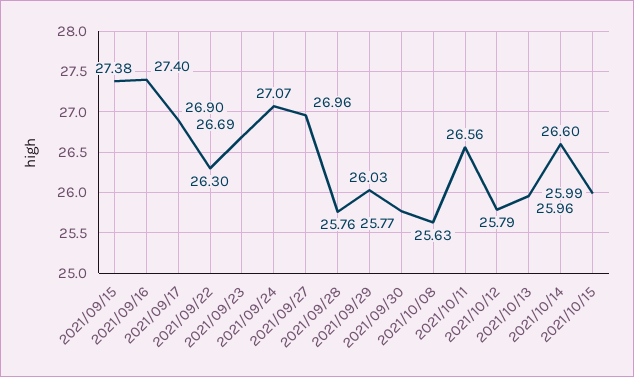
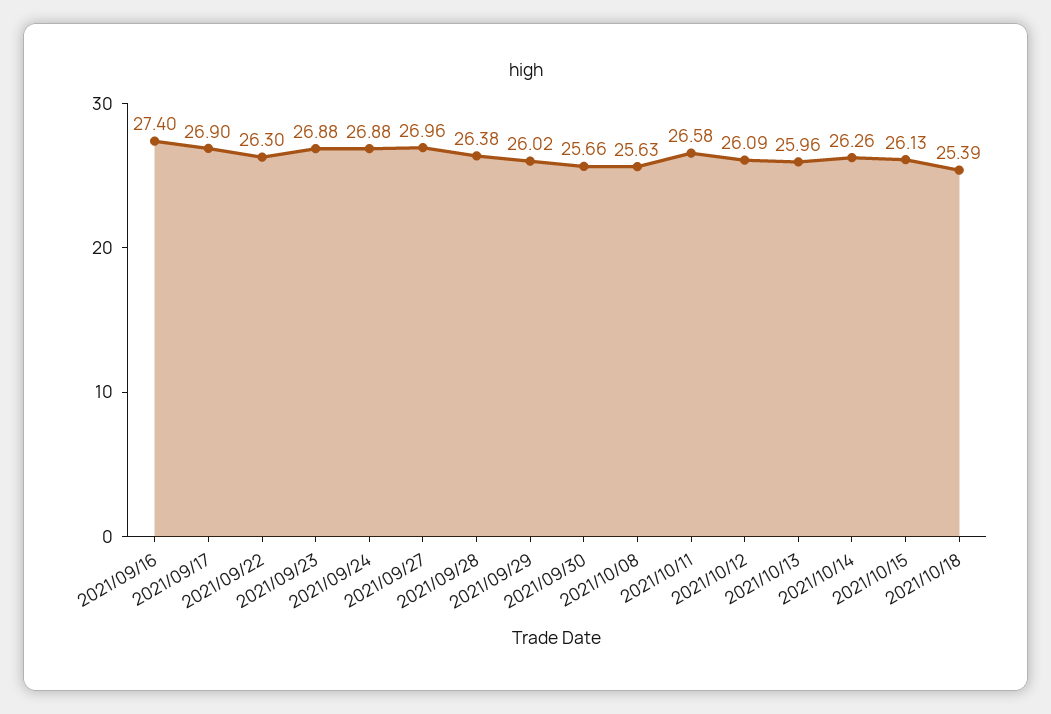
2021/09/15: 27.38 -> none
2021/09/23: 26.69 -> 26.88
2021/09/24: 27.07 -> 26.88
2021/09/28: 25.76 -> 26.38
2021/09/29: 26.03 -> 26.02
2021/09/30: 25.77 -> 25.66
2021/10/11: 26.56 -> 26.58
2021/10/12: 25.79 -> 26.09
2021/10/14: 26.6 -> 26.26
2021/10/15: 25.99 -> 26.13
2021/10/18: none -> 25.39

